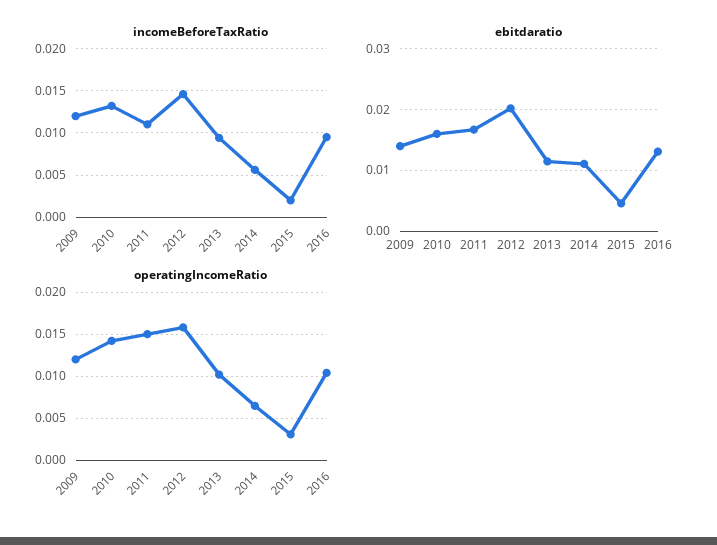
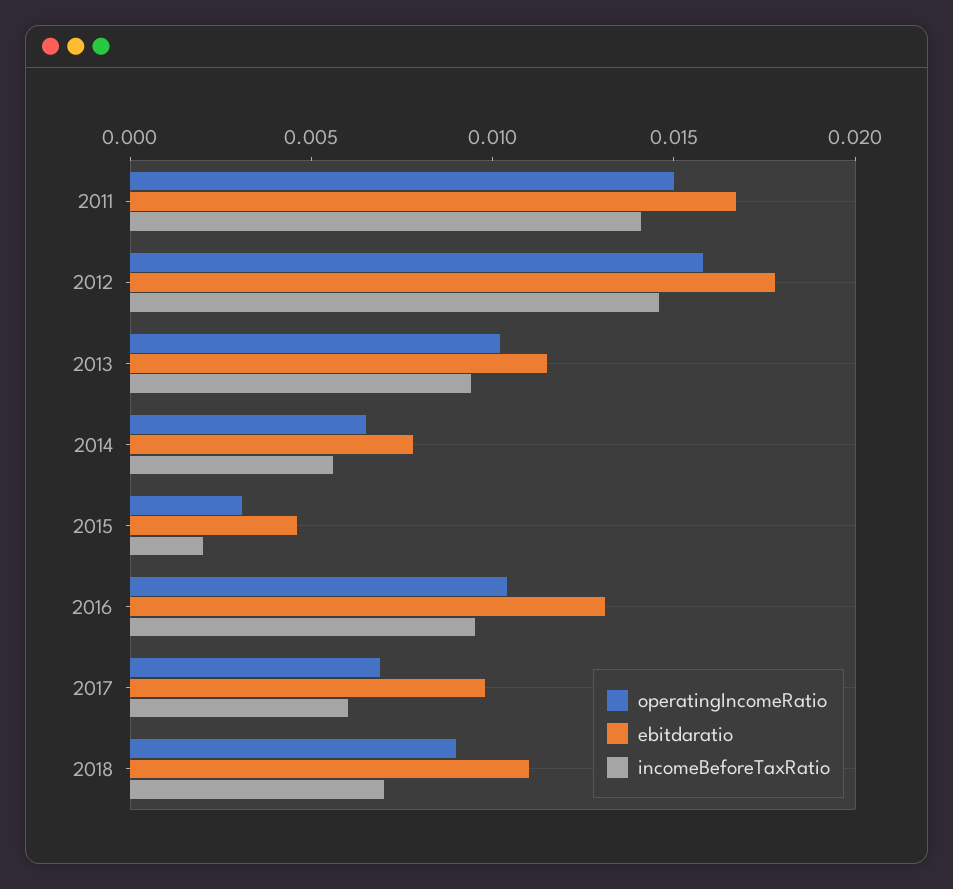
incomeBeforeTaxRatio, 2009: 0.012 -> none
incomeBeforeTaxRatio, 2010: 0.013 -> none
incomeBeforeTaxRatio, 2011: 0.011 -> 0.014
ebitdaratio, 2009: 0.014 -> none
ebitdaratio, 2010: 0.016 -> none
ebitdaratio, 2012: 0.02 -> 0.018
ebitdaratio, 2014: 0.011 -> 0.008
operatingIncomeRatio, 2009: 0.012 -> none
operatingIncomeRatio, 2010: 0.014 -> none
operatingIncomeRatio, 2017: none -> 0.007
ebitdaratio, 2017: none -> 0.01
incomeBeforeTaxRatio, 2017: none -> 0.006
operatingIncomeRatio, 2018: none -> 0.009
ebitdaratio, 2018: none -> 0.011
incomeBeforeTaxRatio, 2018: none -> 0.007

